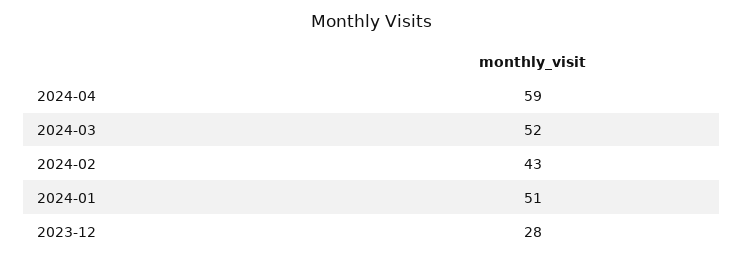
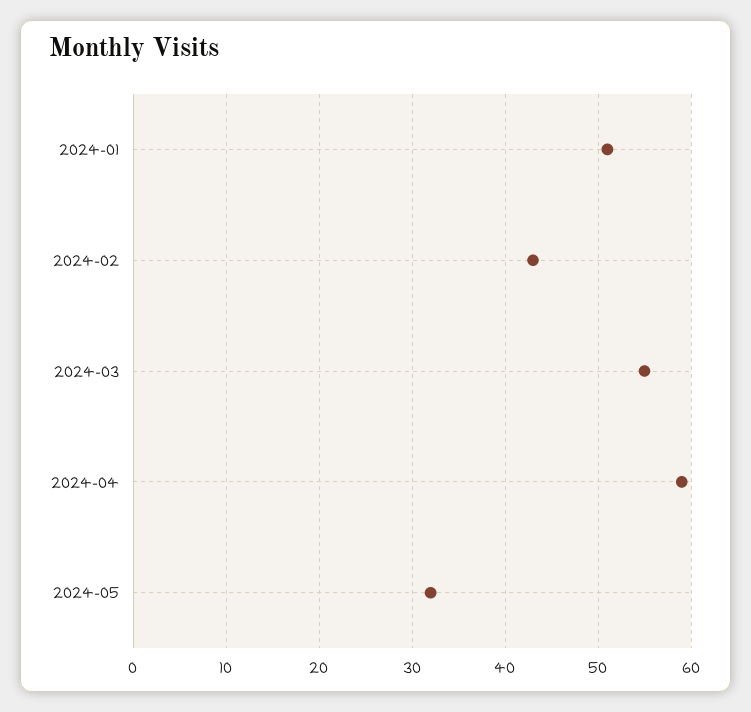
2024-03: 52 -> 55
2023-12: 28 -> none
2024-05: none -> 32

